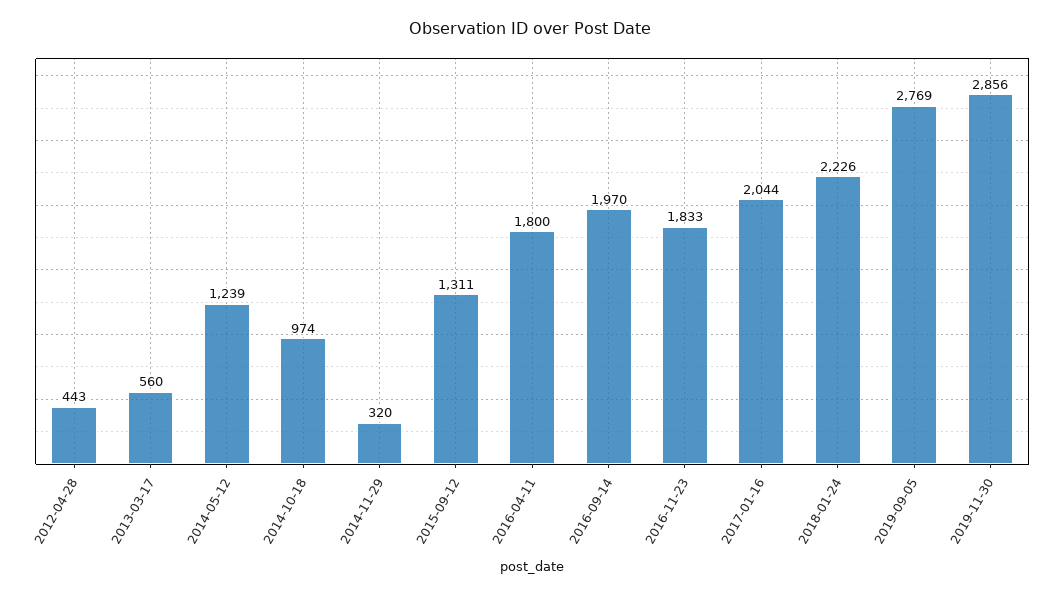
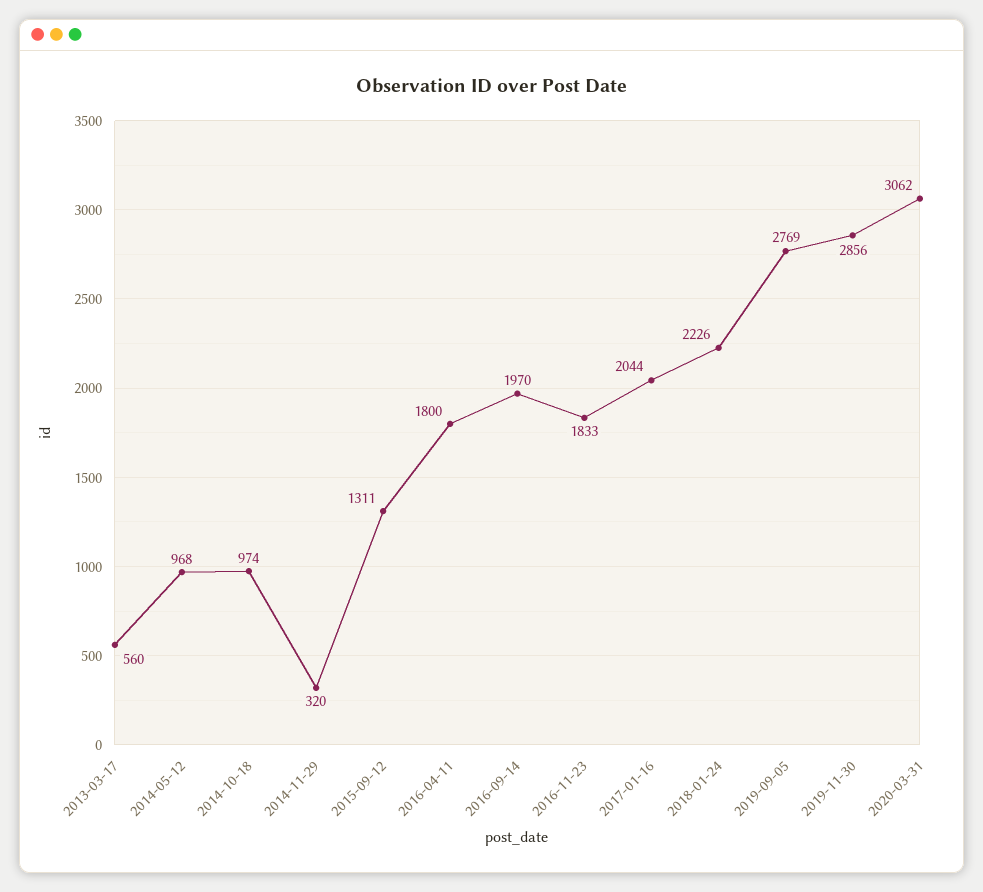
2012-04-28: 443 -> none
2014-05-12: 1239 -> 968
2020-03-31: none -> 3062

